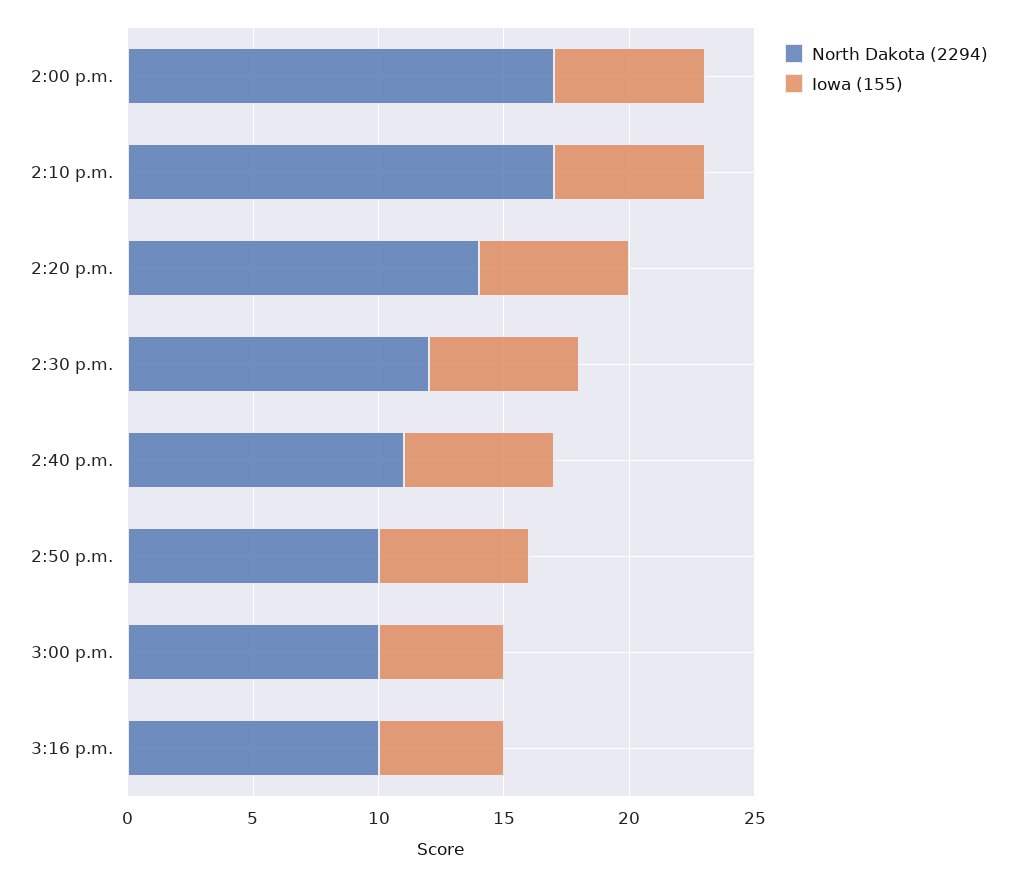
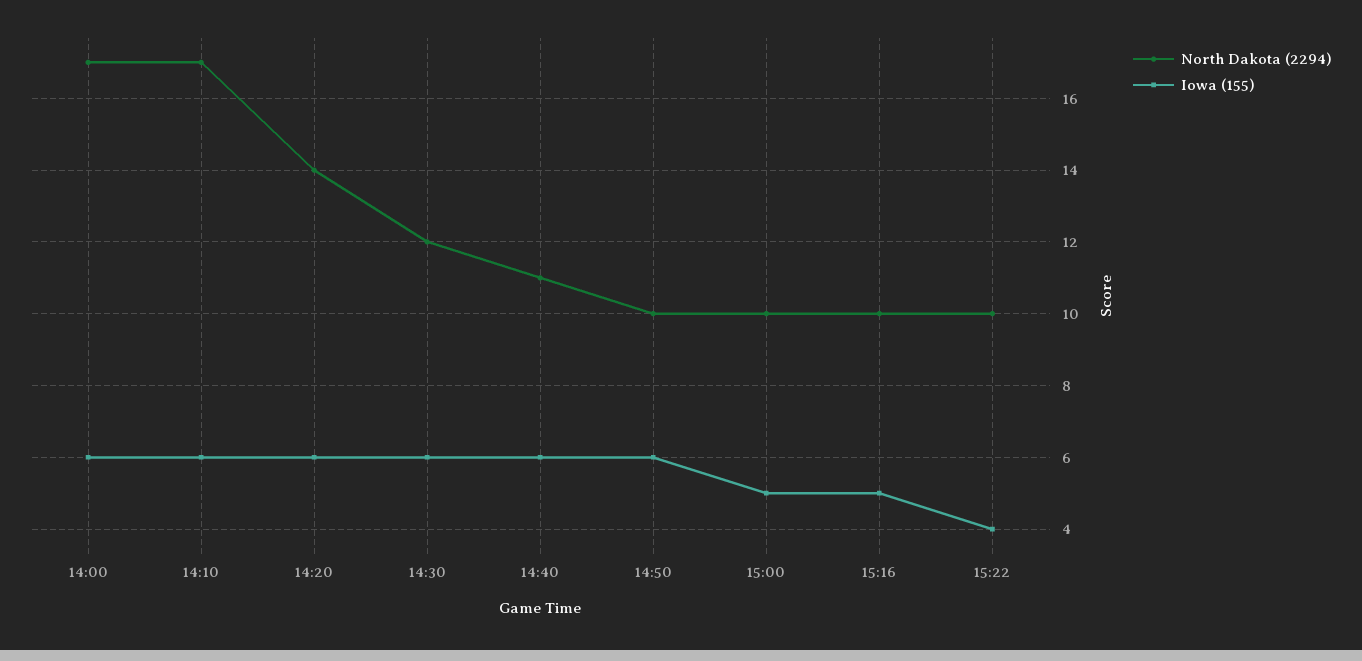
North Dakota (2294), 15:22: none -> 10
Iowa (155), 15:22: none -> 4

